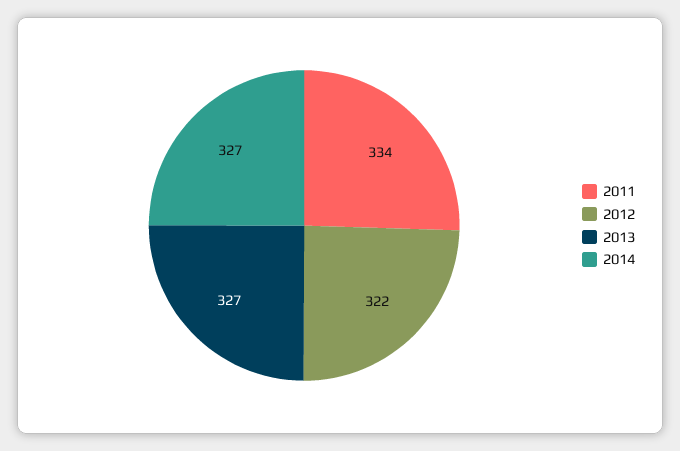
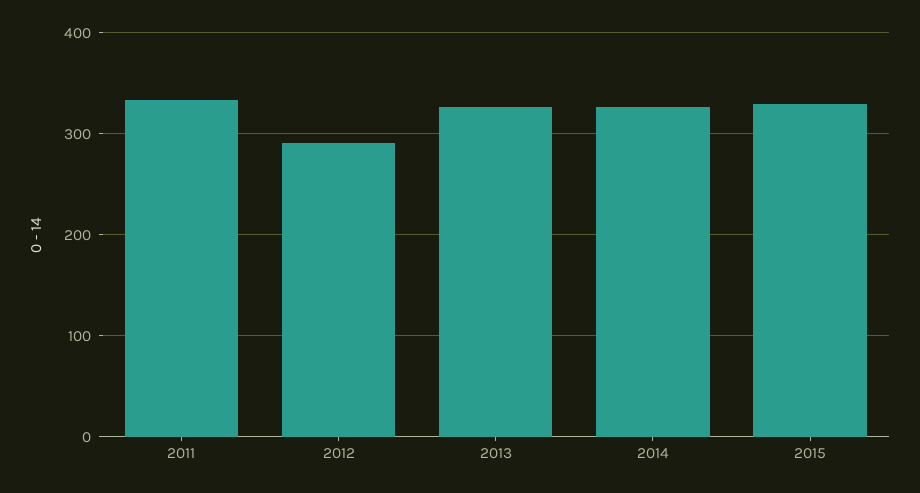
2012: 322 -> 290
2015: none -> 330

